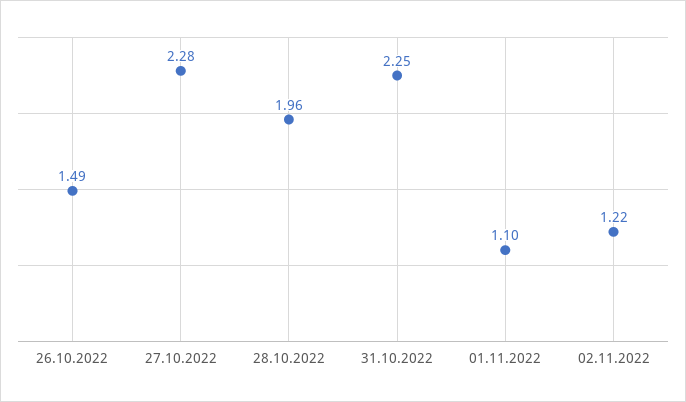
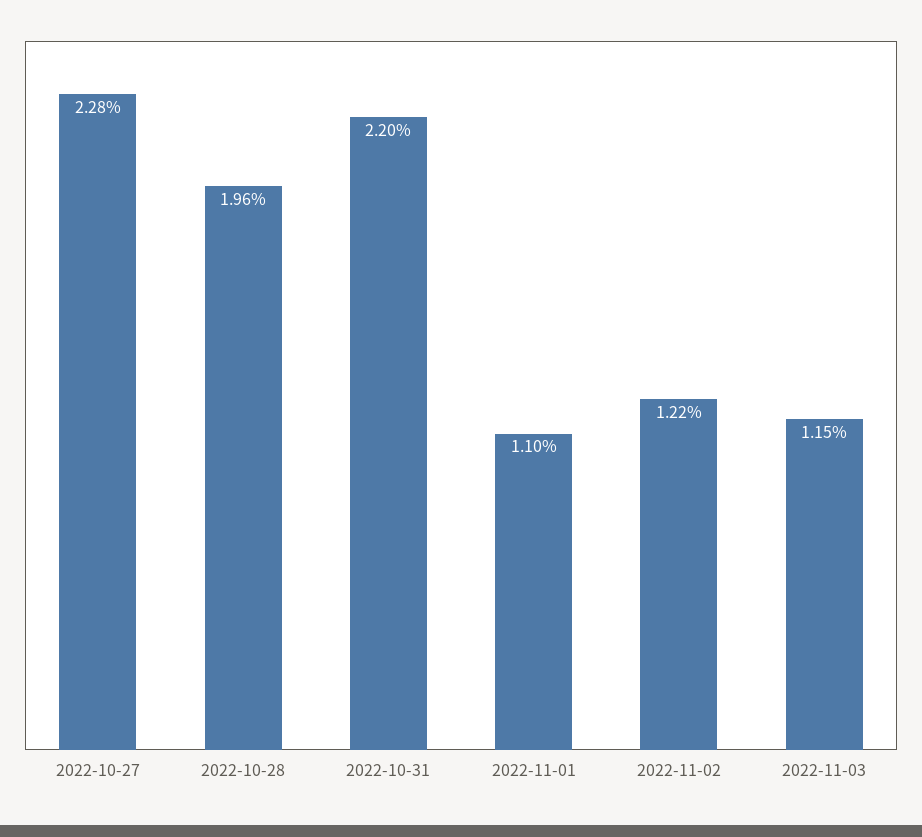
26.10.2022: 1.49 -> none
31.10.2022: 2.25 -> 2.2
2022-11-03: none -> 1.15

